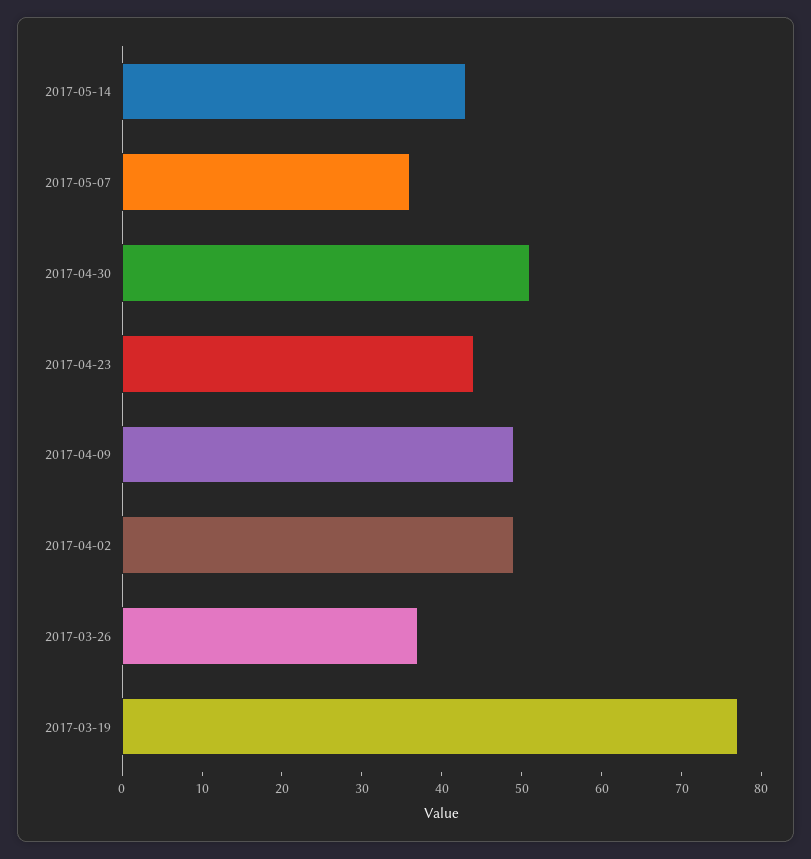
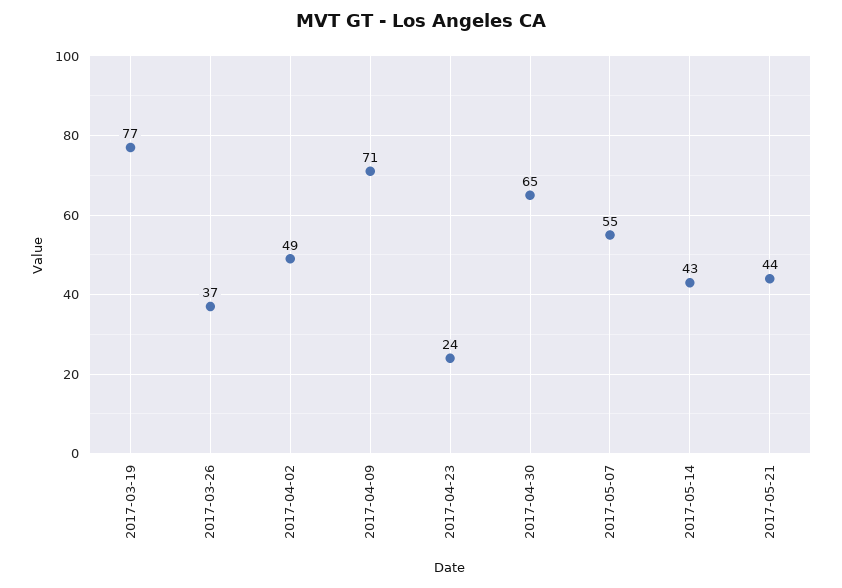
2017-05-07: 35 -> 55
2017-04-30: 50 -> 65
2017-04-23: 45 -> 24
2017-04-09: 50 -> 71
2017-05-21: none -> 44

